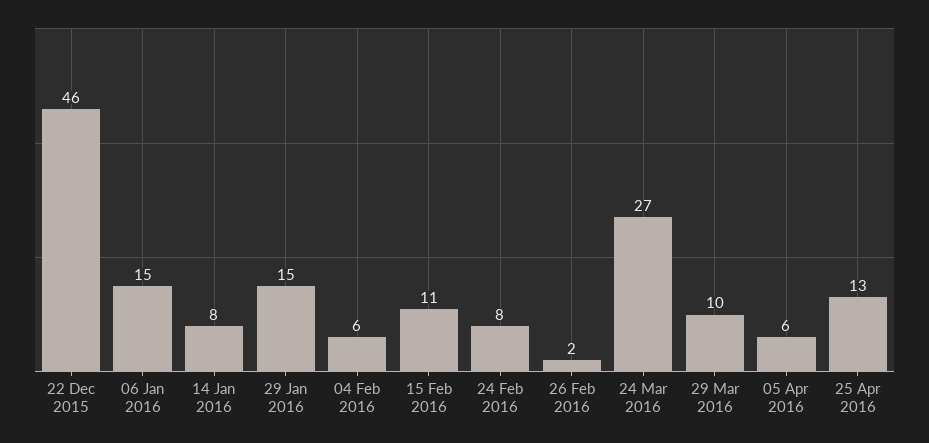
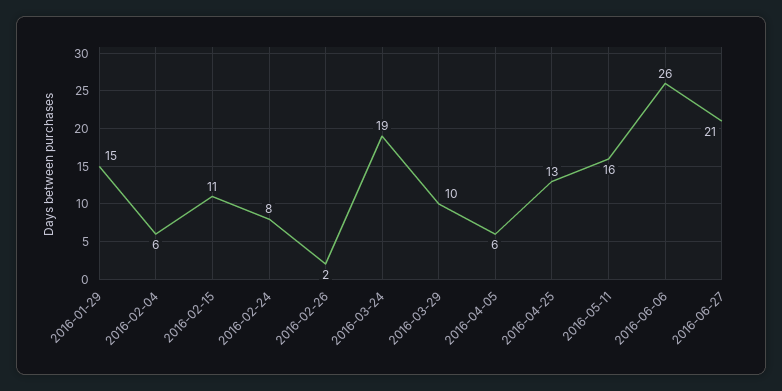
22 Dec 2015: 46 -> none
06 Jan 2016: 15 -> none
14 Jan 2016: 8 -> none
24 Mar 2016: 27 -> 19
2016-05-11: none -> 16
2016-06-06: none -> 26
2016-06-27: none -> 21

